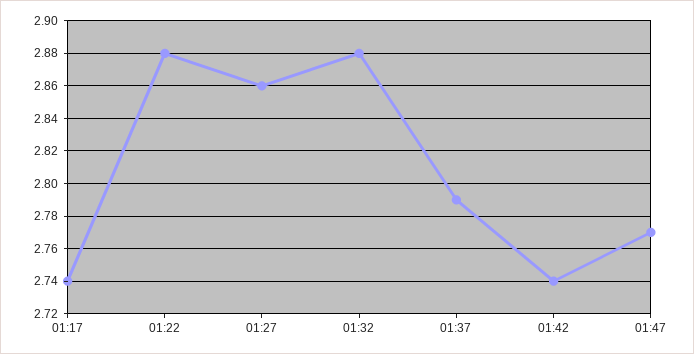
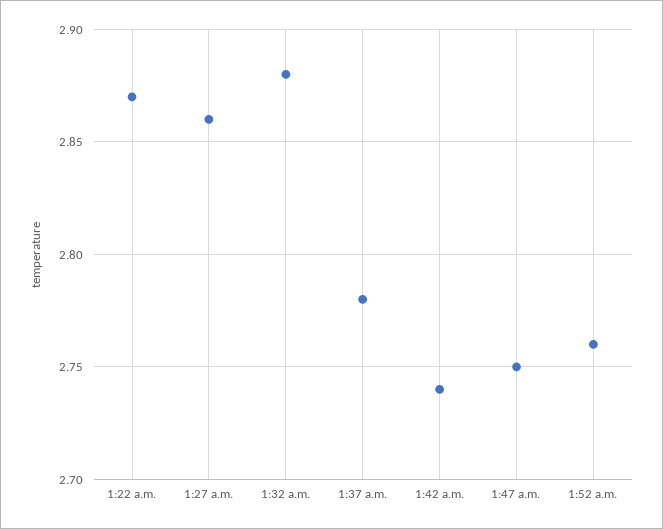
01:17: 2.74 -> none
01:22: 2.88 -> 2.87
01:37: 2.79 -> 2.78
01:47: 2.77 -> 2.75
1:52 a.m.: none -> 2.76

